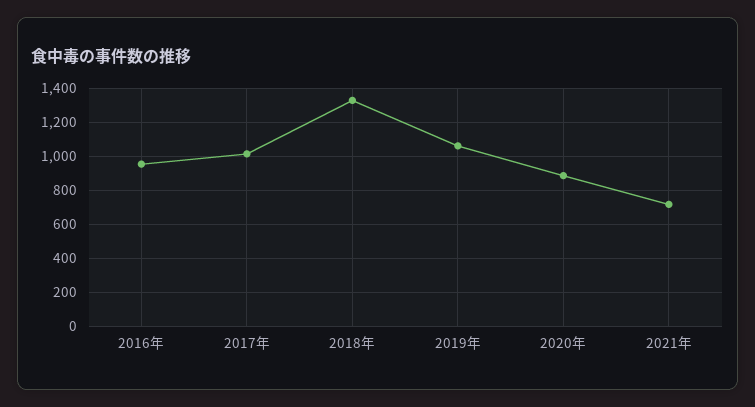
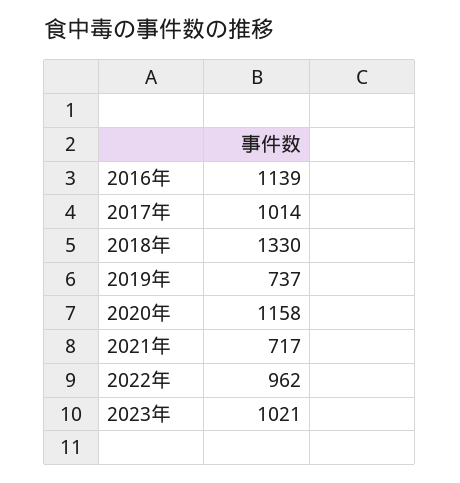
2016年: 950 -> 1139
2019年: 1050 -> 737
2020年: 900 -> 1158
2022年: none -> 962
2023年: none -> 1021

